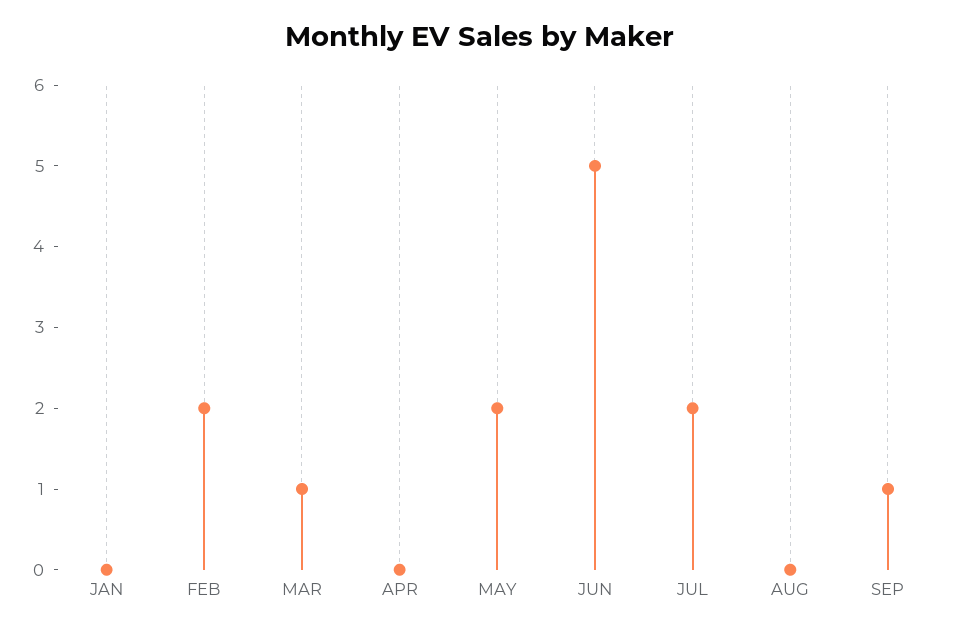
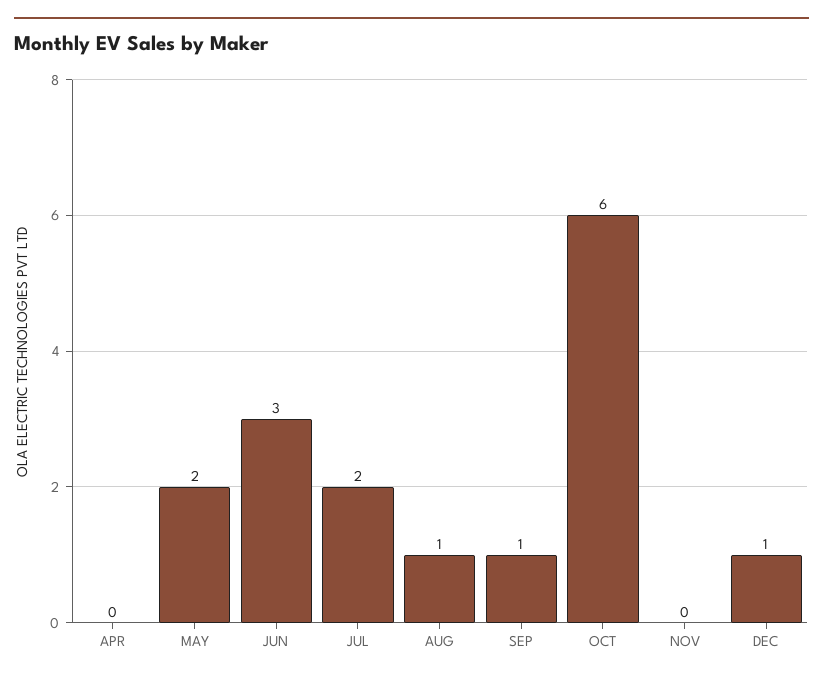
JAN: 0 -> none
FEB: 2 -> none
MAR: 1 -> none
JUN: 5 -> 3
AUG: 0 -> 1
OCT: none -> 6
NOV: none -> 0
DEC: none -> 1

